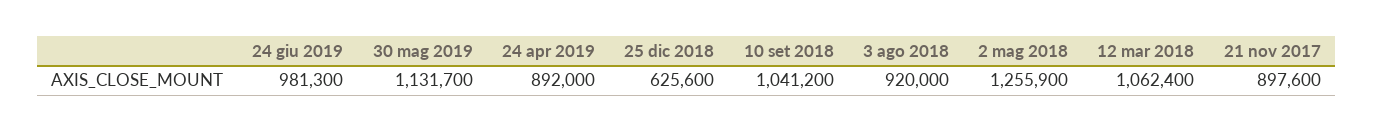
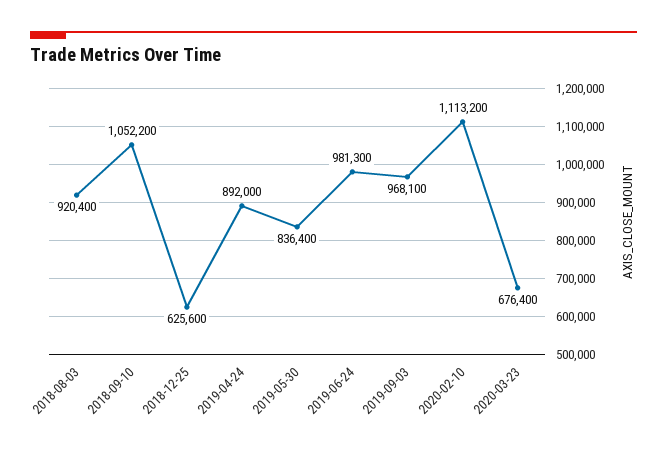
30 mag 2019: 1131700 -> 836400
10 set 2018: 1041200 -> 1052200
3 ago 2018: 920000 -> 920400
2 mag 2018: 1255900 -> none
12 mar 2018: 1062400 -> none
21 nov 2017: 897600 -> none
2019-09-03: none -> 968100
2020-02-10: none -> 1113200
2020-03-23: none -> 676400

